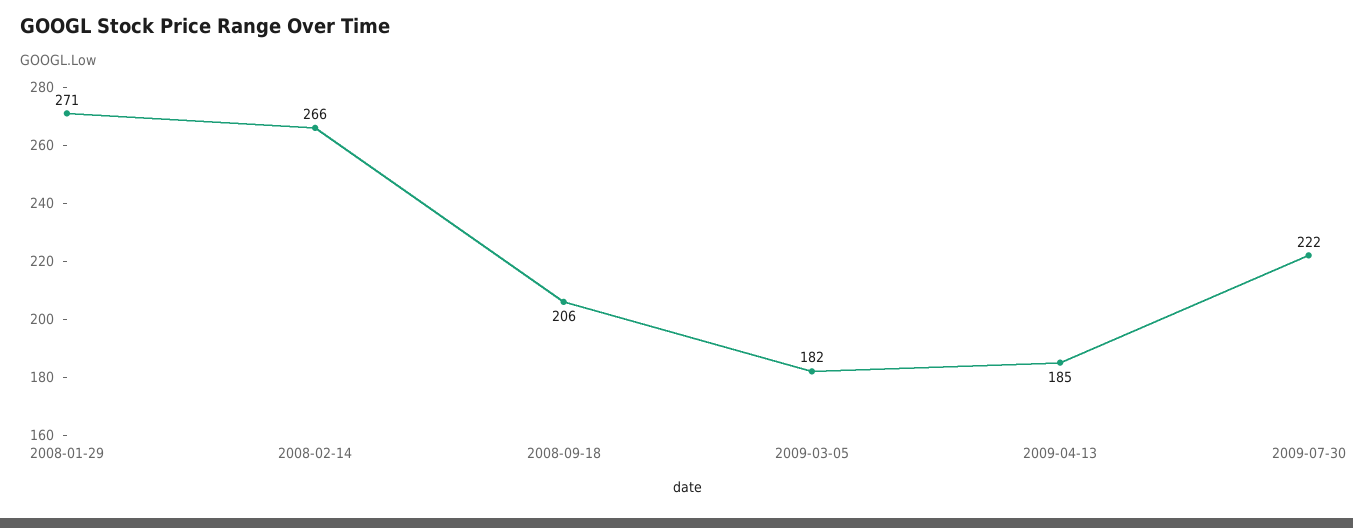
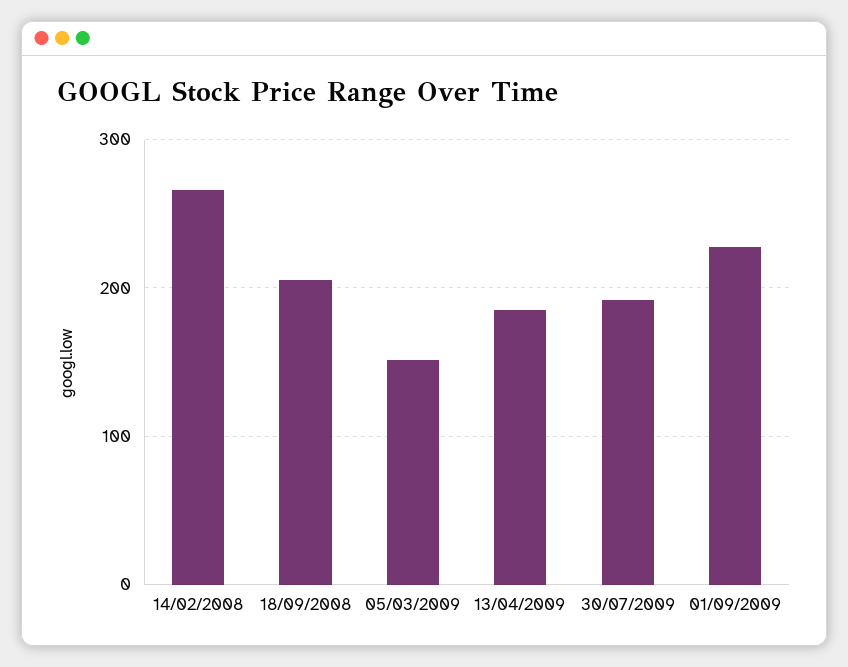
2008-01-29: 271 -> none
2009-03-05: 182 -> 150
2009-07-30: 222 -> 190
01/09/2009: none -> 230

